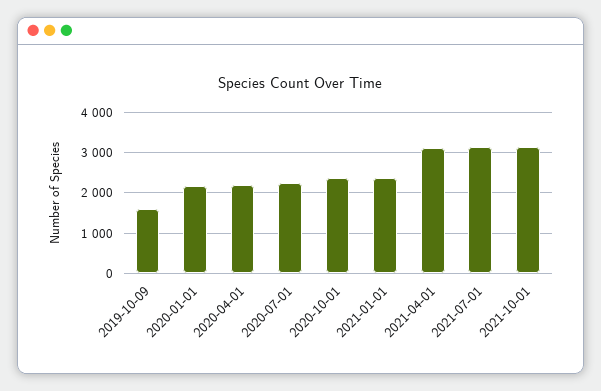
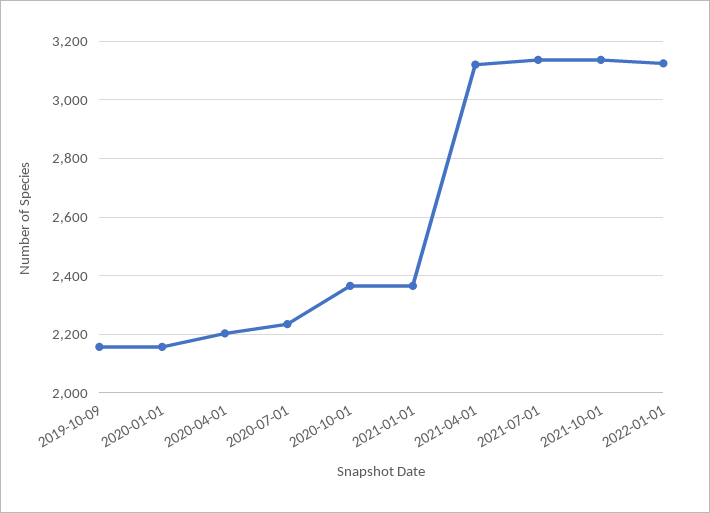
2019-10-09: 1600 -> 2150
2022-01-01: none -> 3125

